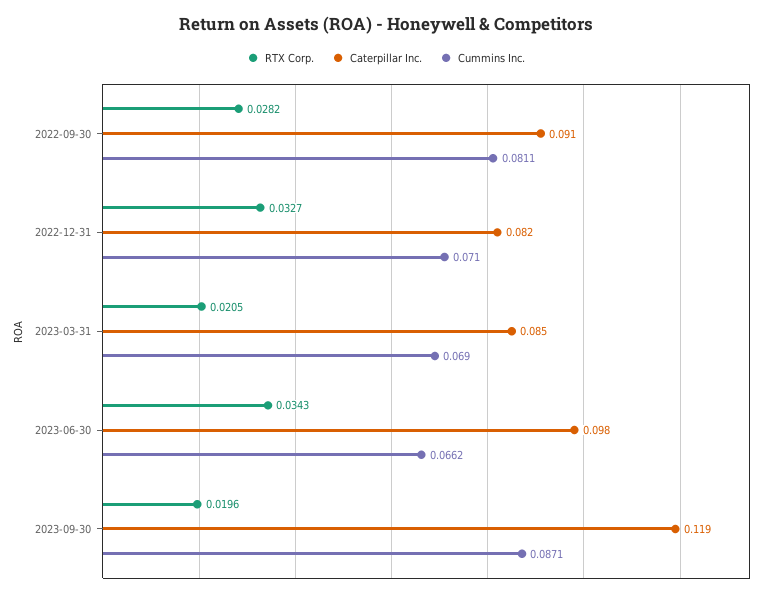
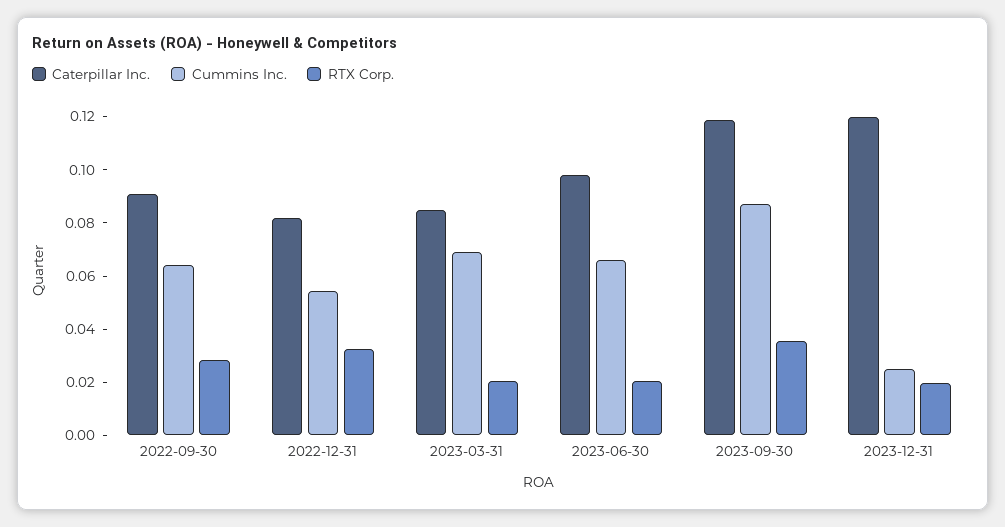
Cummins Inc., 2022-09-30: 0.0811 -> 0.065
Cummins Inc., 2022-12-31: 0.071 -> 0.055
RTX Corp., 2023-06-30: 0.0343 -> 0.02
RTX Corp., 2023-09-30: 0.0196 -> 0.035
Caterpillar Inc., 2023-12-31: none -> 0.12
Cummins Inc., 2023-12-31: none -> 0.025
RTX Corp., 2023-12-31: none -> 0.02

